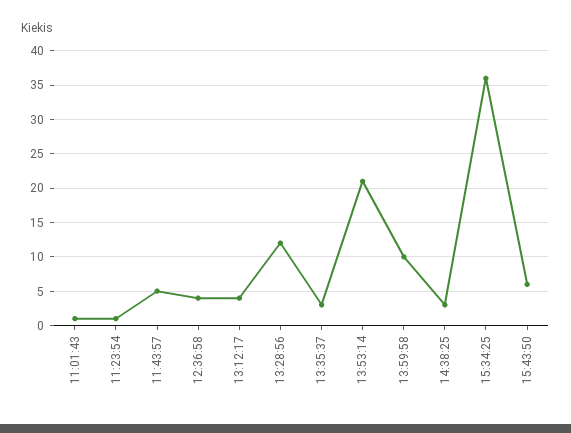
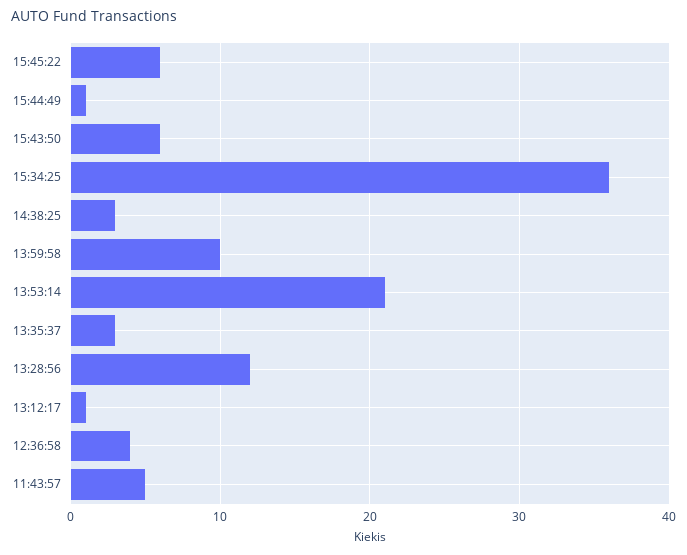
11:01:43: 1 -> none
11:23:54: 1 -> none
13:12:17: 4 -> 1
15:45:22: none -> 6
15:44:49: none -> 1

